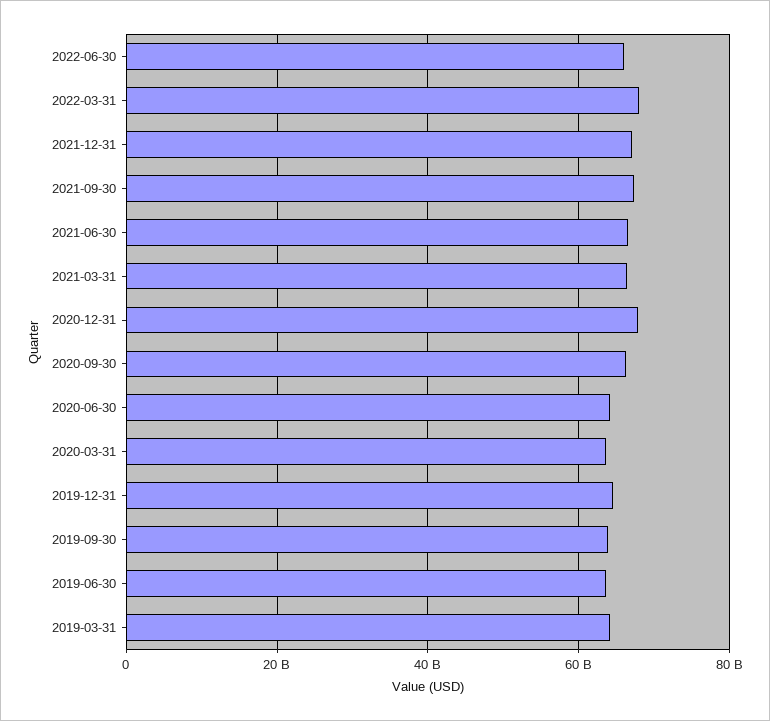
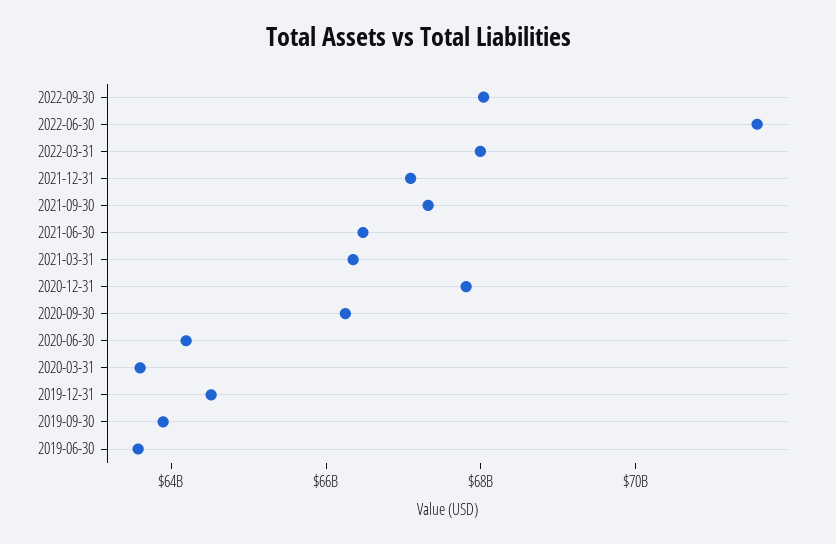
2022-06-30: 66000000000 -> 71500000000
2019-03-31: 64000000000 -> none
2022-09-30: none -> 68000000000

